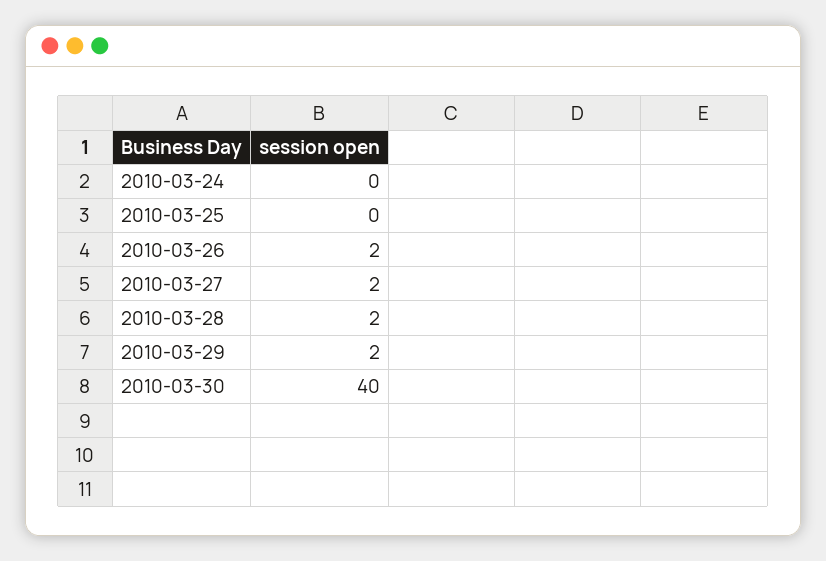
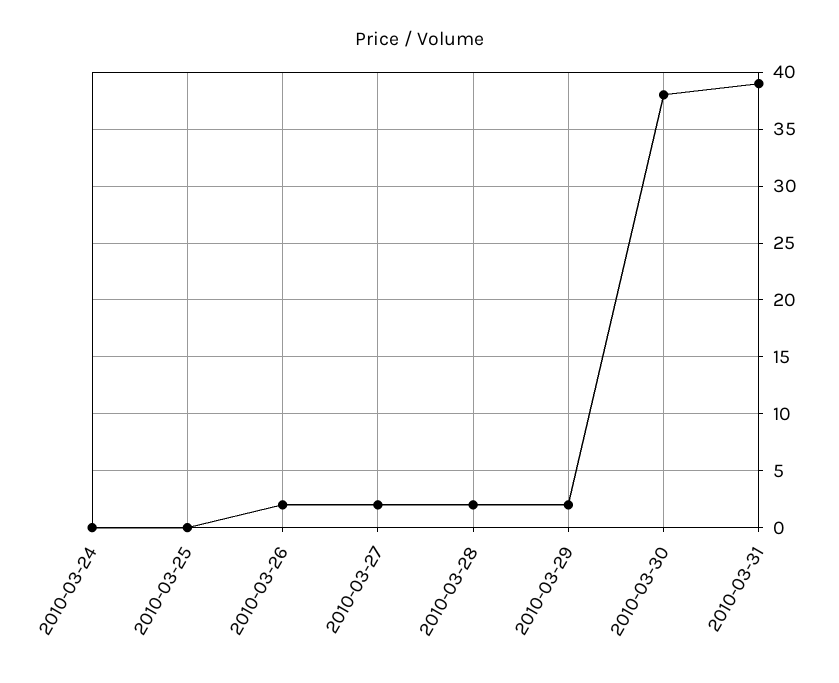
2010-03-30: 40 -> 38
2010-03-31: none -> 39

